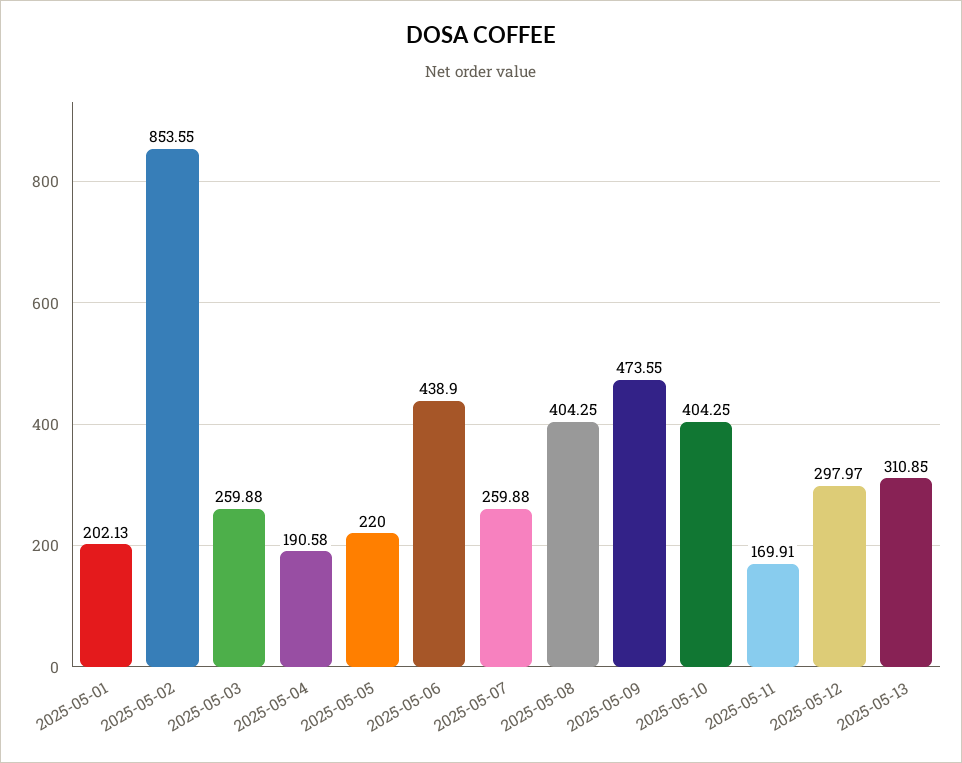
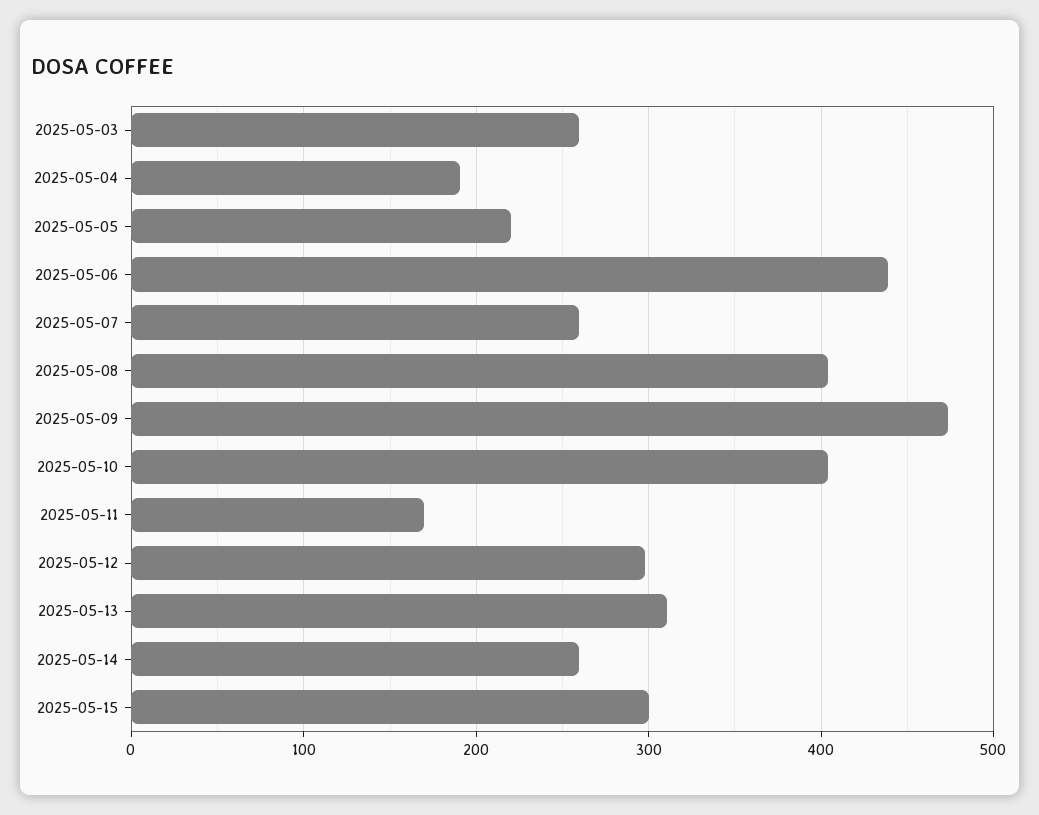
2025-05-01: 202.13 -> none
2025-05-02: 853.55 -> none
2025-05-14: none -> 260
2025-05-15: none -> 300

